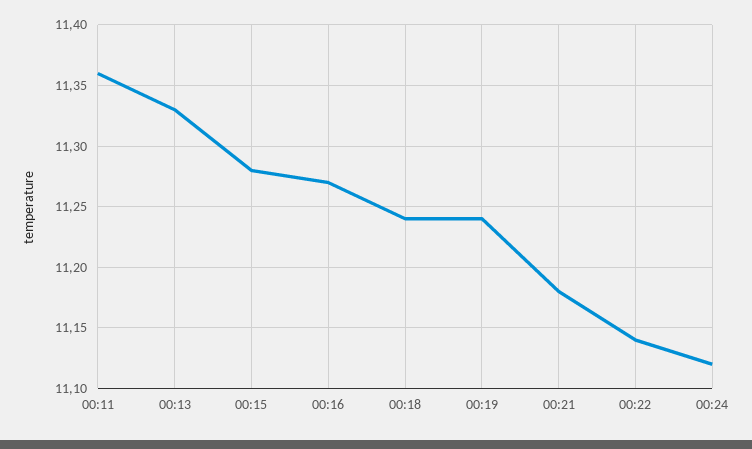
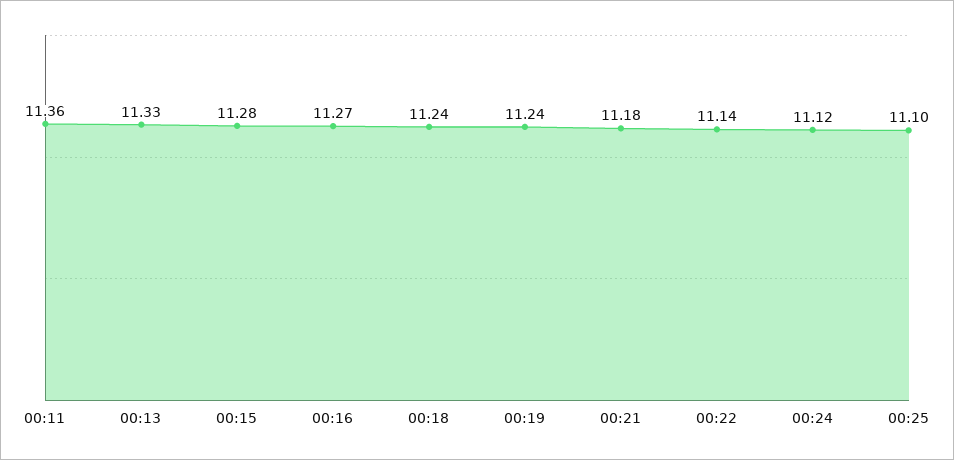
00:25: none -> 11.1

